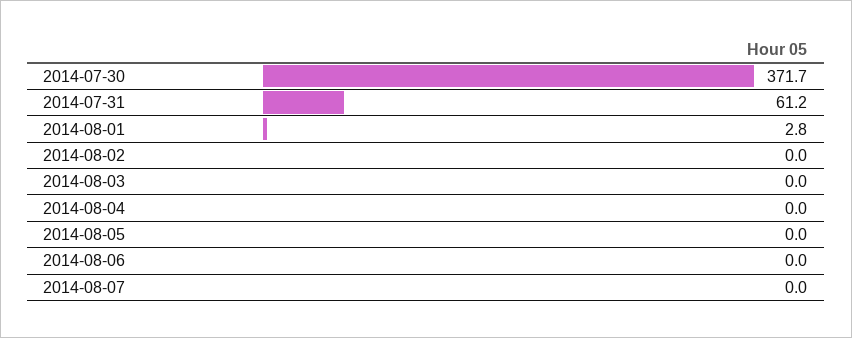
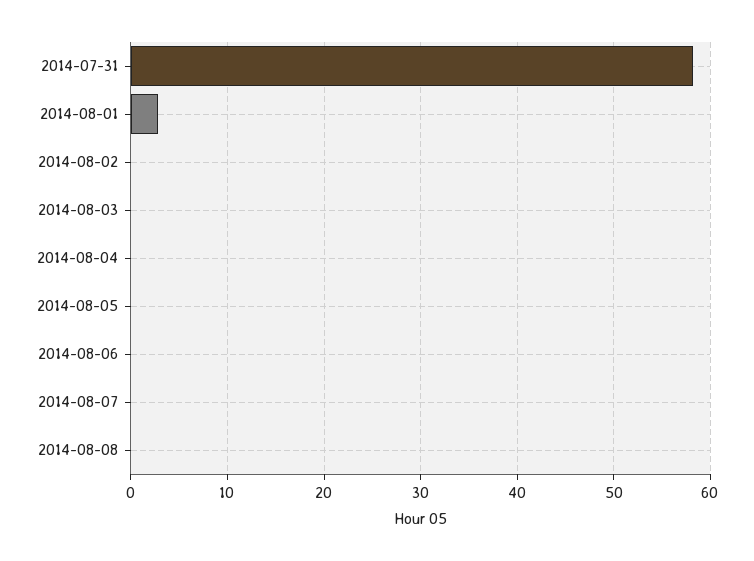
2014-07-30: 371.7 -> none
2014-07-31: 61.2 -> 58
2014-08-08: none -> 0

